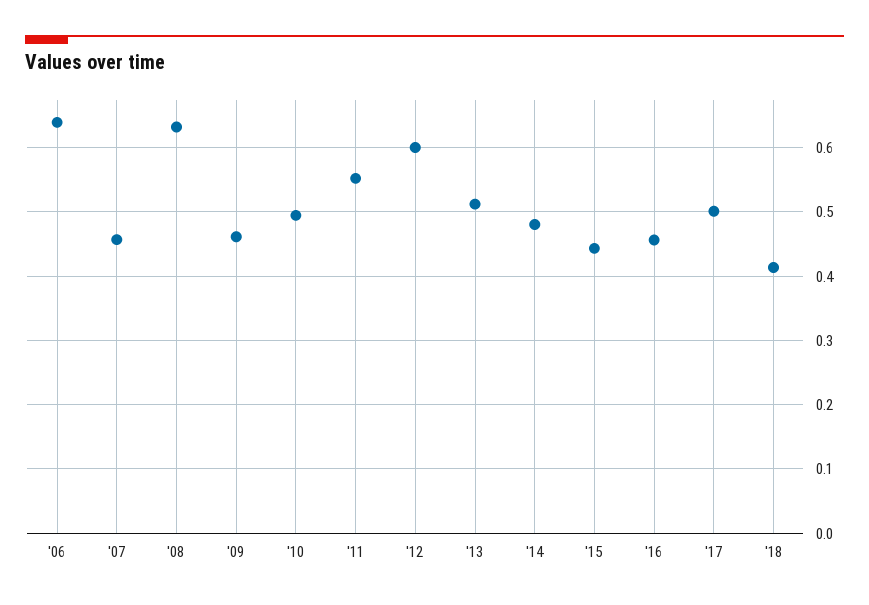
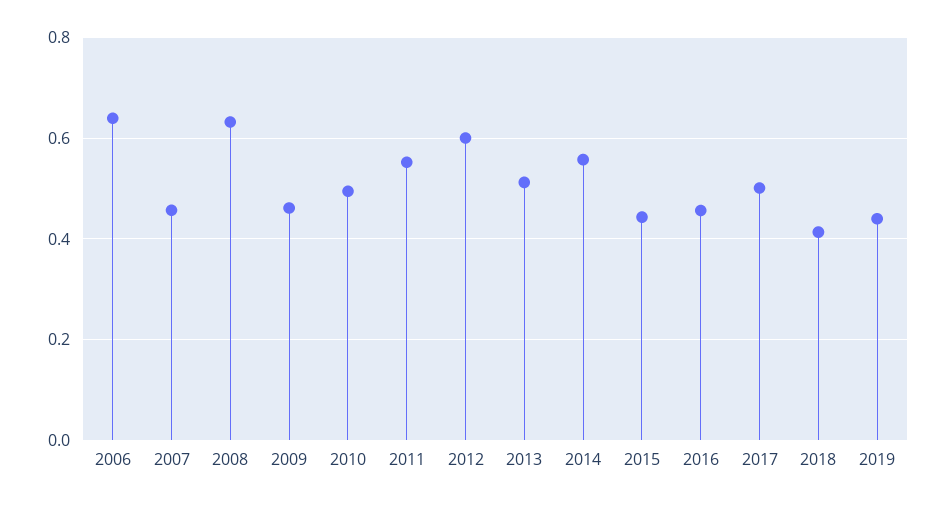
'14: 0.48 -> 0.56
2019: none -> 0.44

